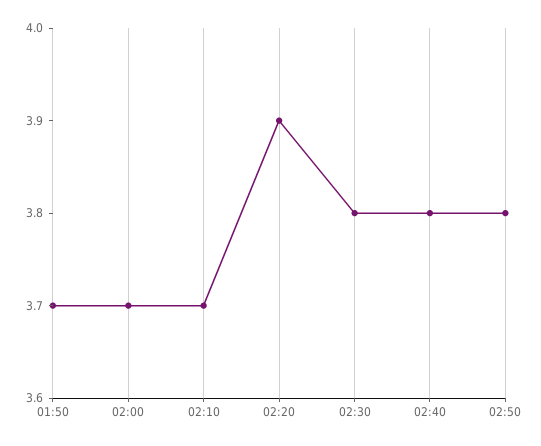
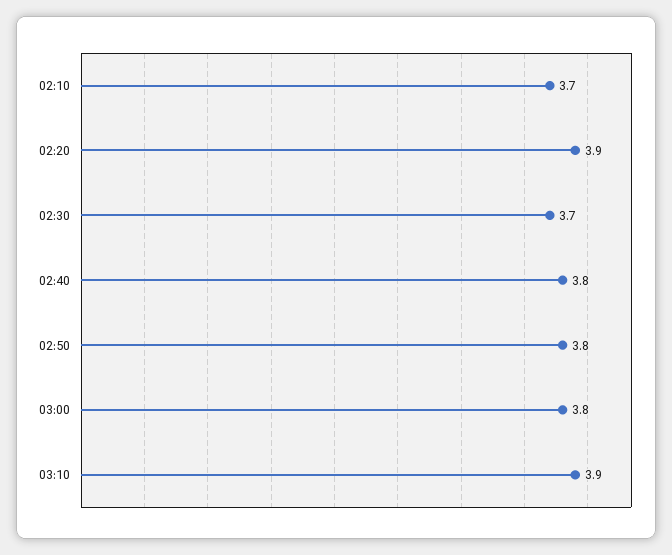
01:50: 3.7 -> none
02:00: 3.7 -> none
02:30: 3.8 -> 3.7
03:00: none -> 3.8
03:10: none -> 3.9

